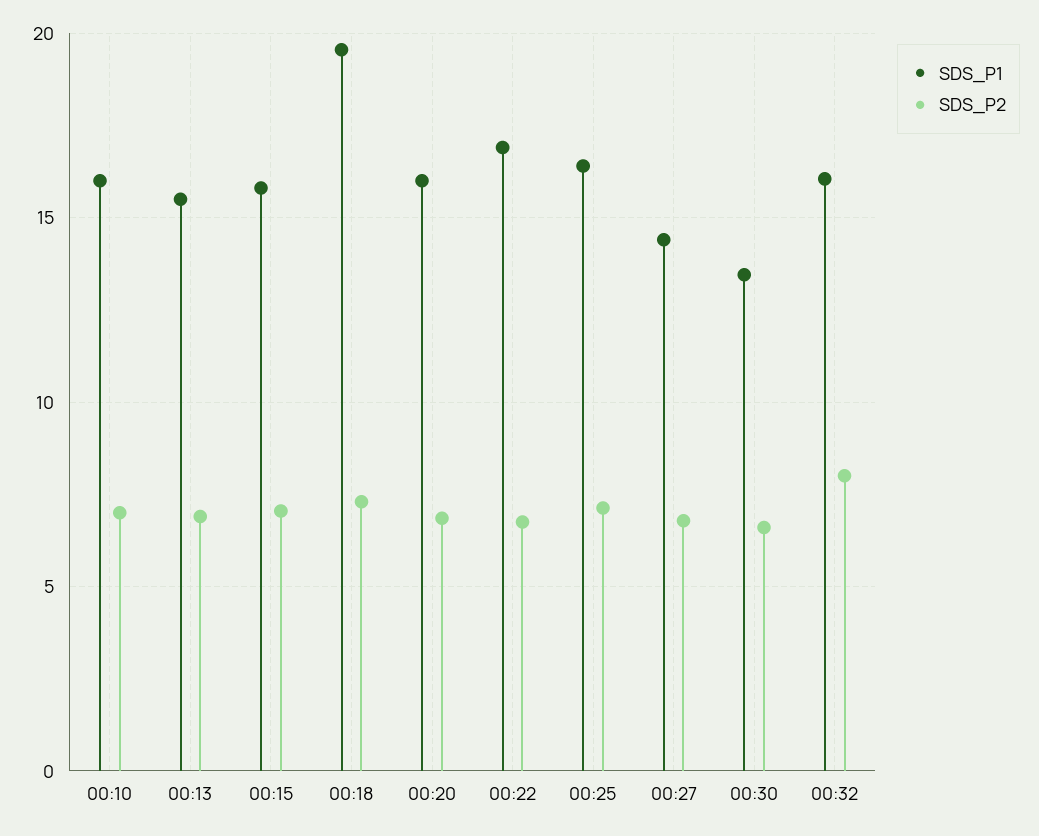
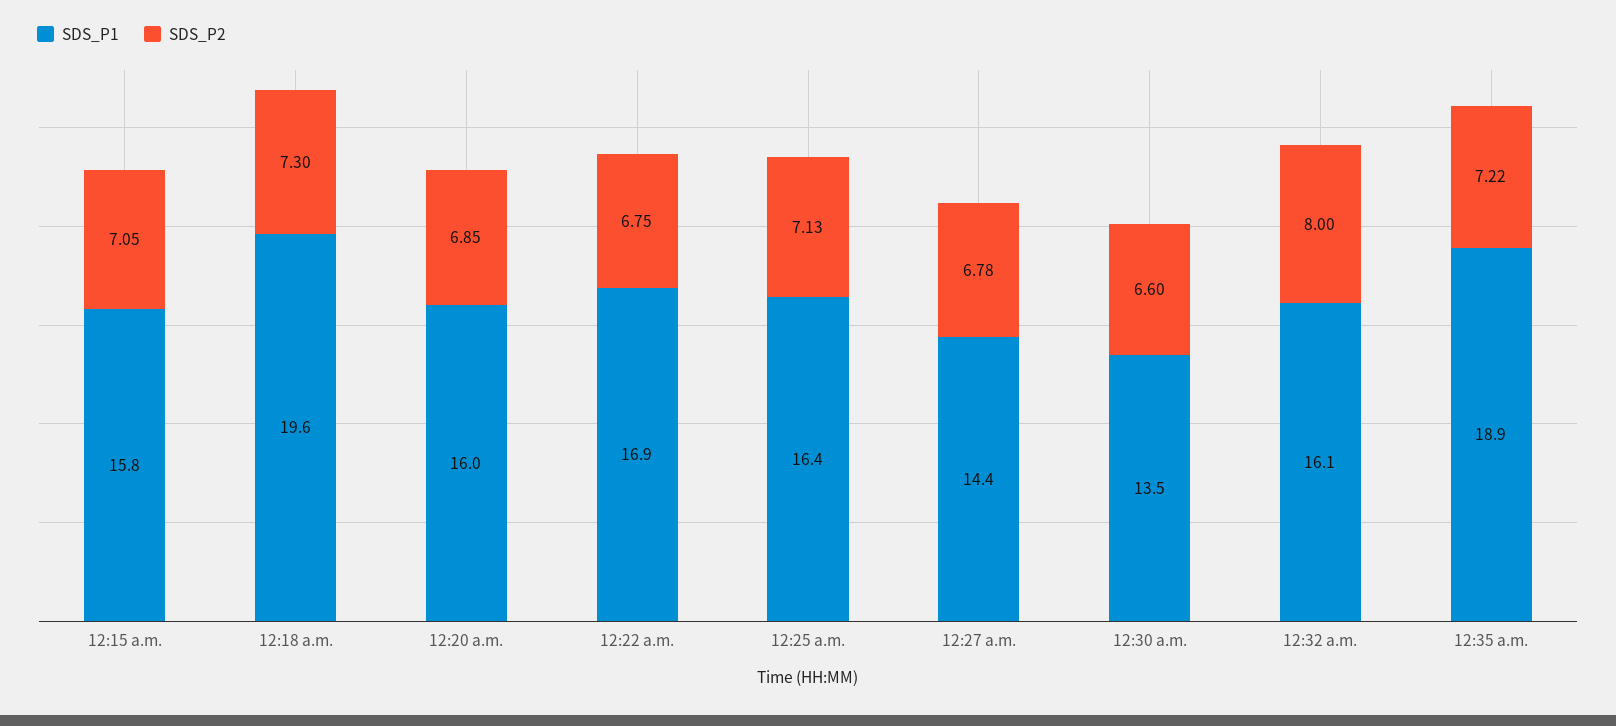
SDS_P1, 00:10: 16 -> none
SDS_P2, 00:10: 7 -> none
SDS_P1, 00:13: 15.5 -> none
SDS_P2, 00:13: 7 -> none
SDS_P1, 12:35 a.m.: none -> 18.9
SDS_P2, 12:35 a.m.: none -> 7.22

